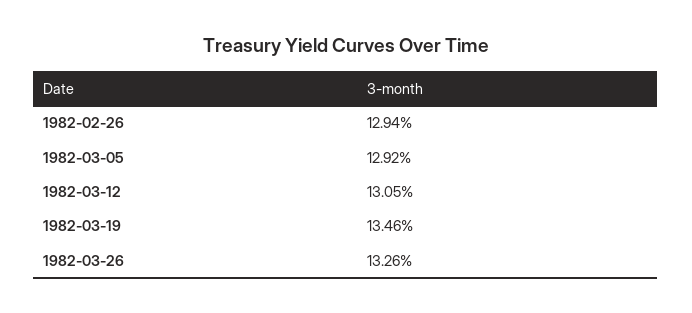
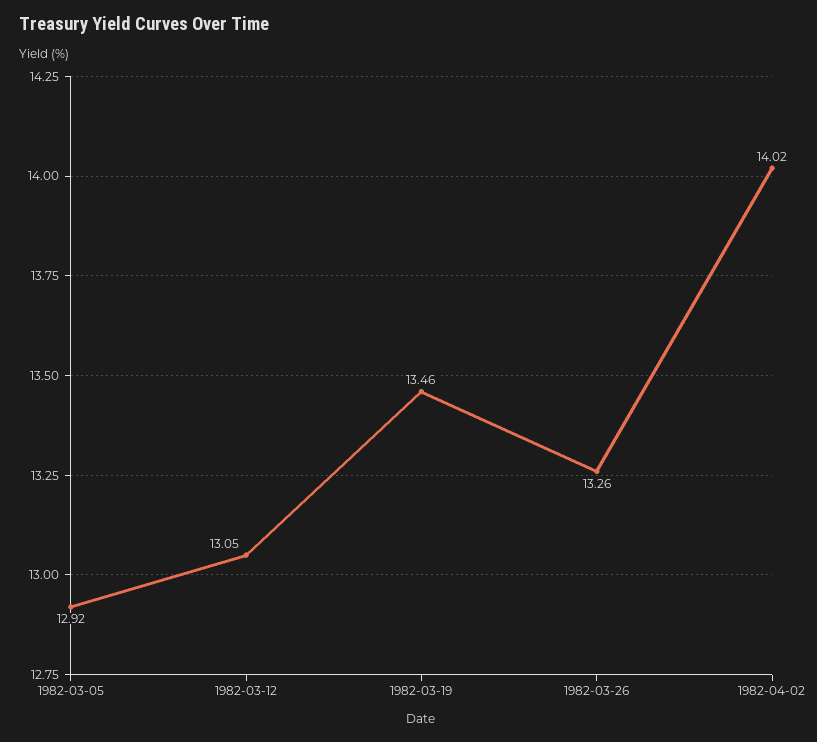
1982-02-26: 12.94 -> none
1982-04-02: none -> 14.02

